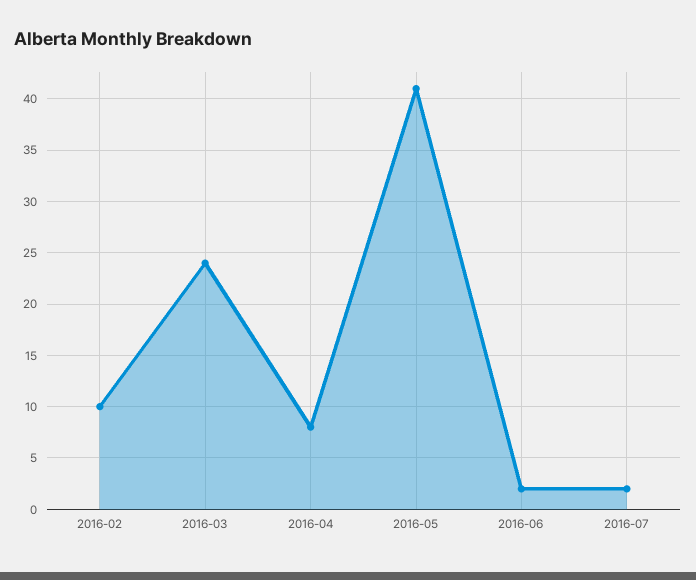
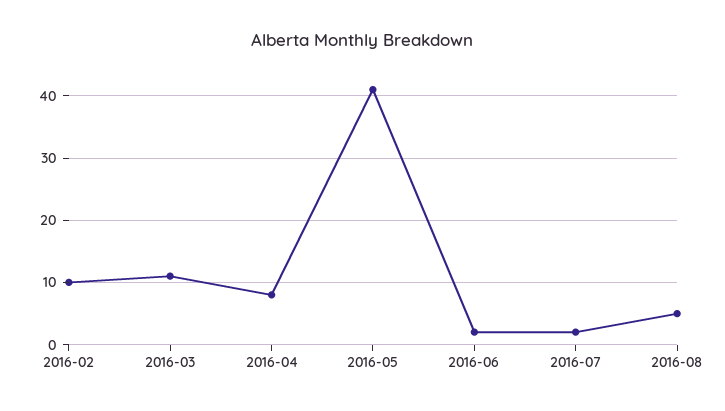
2016-03: 24 -> 11
2016-08: none -> 5

